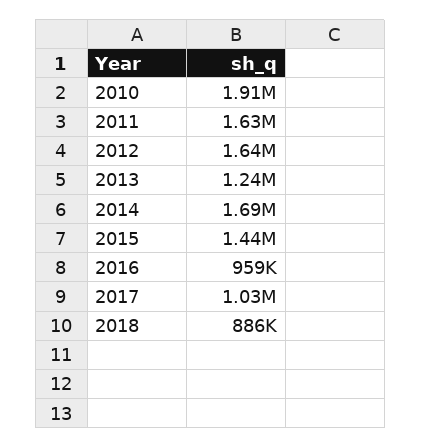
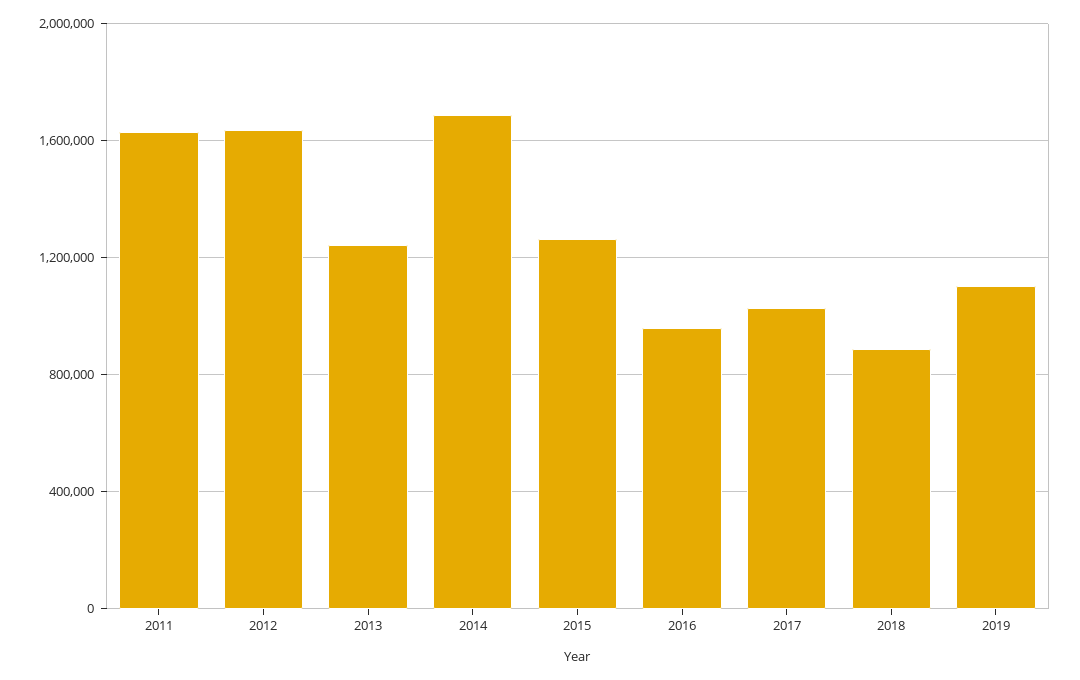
2010: 1910000 -> none
2015: 1440000 -> 1250000
2019: none -> 1100000

